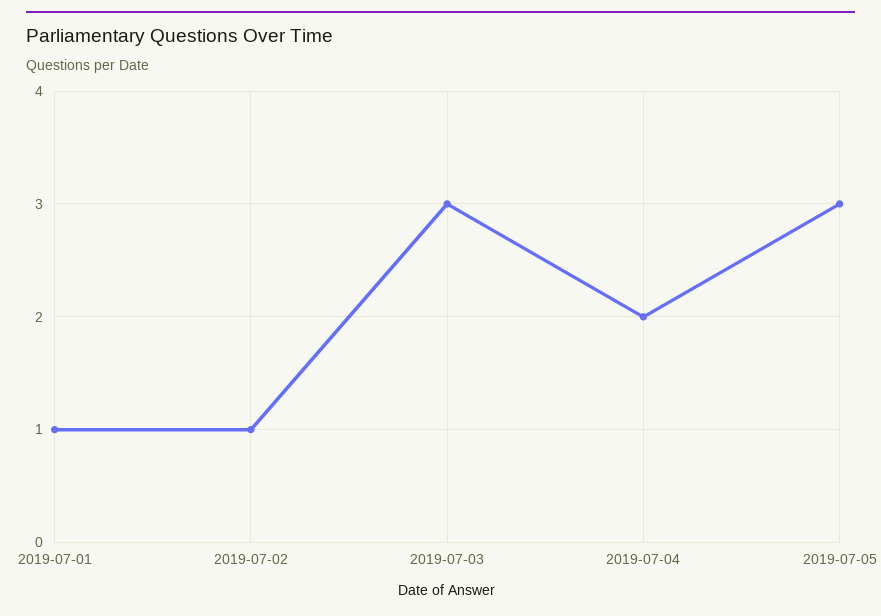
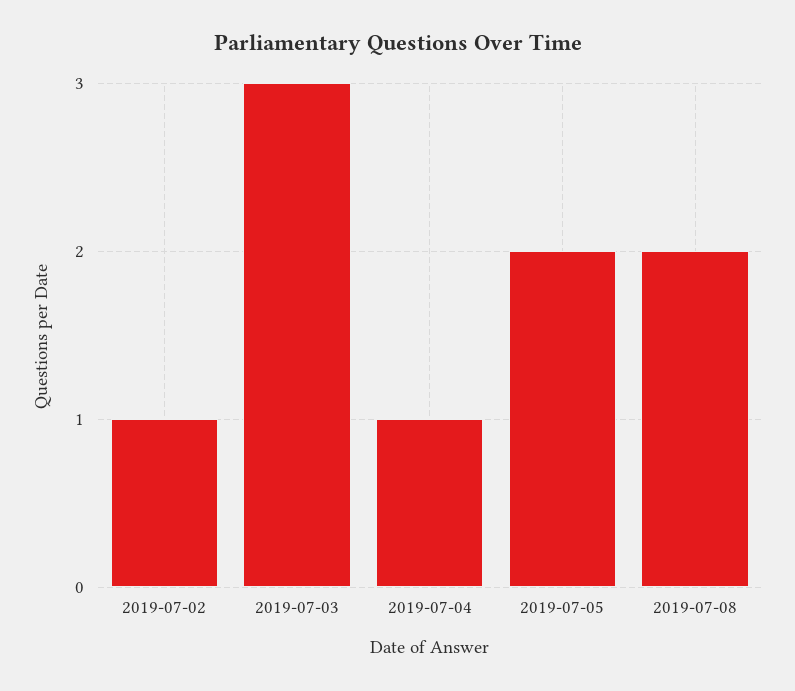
2019-07-01: 1 -> none
2019-07-04: 2 -> 1
2019-07-05: 3 -> 2
2019-07-08: none -> 2

